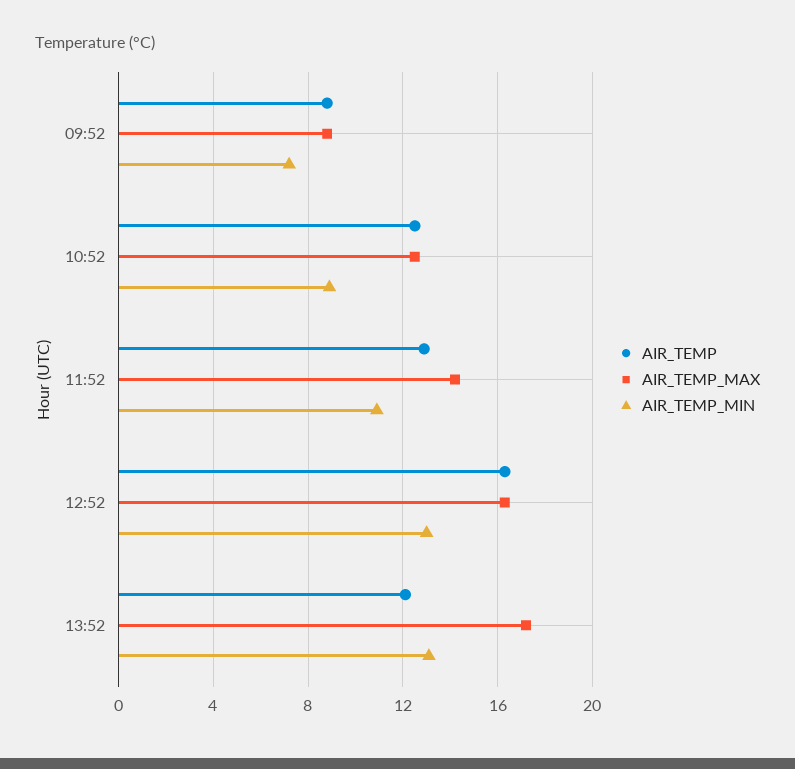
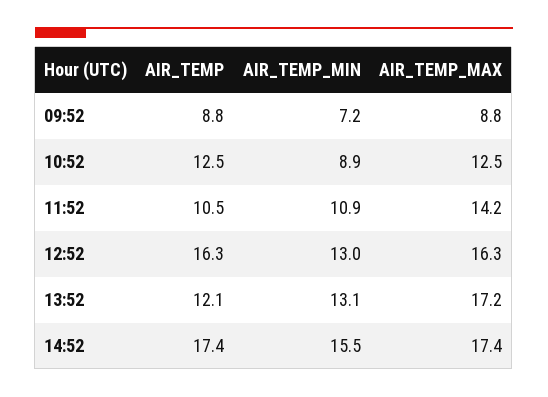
AIR_TEMP, 11:52: 13 -> 10.5
AIR_TEMP, 14:52: none -> 17.4
AIR_TEMP_MIN, 14:52: none -> 15.5
AIR_TEMP_MAX, 14:52: none -> 17.4

